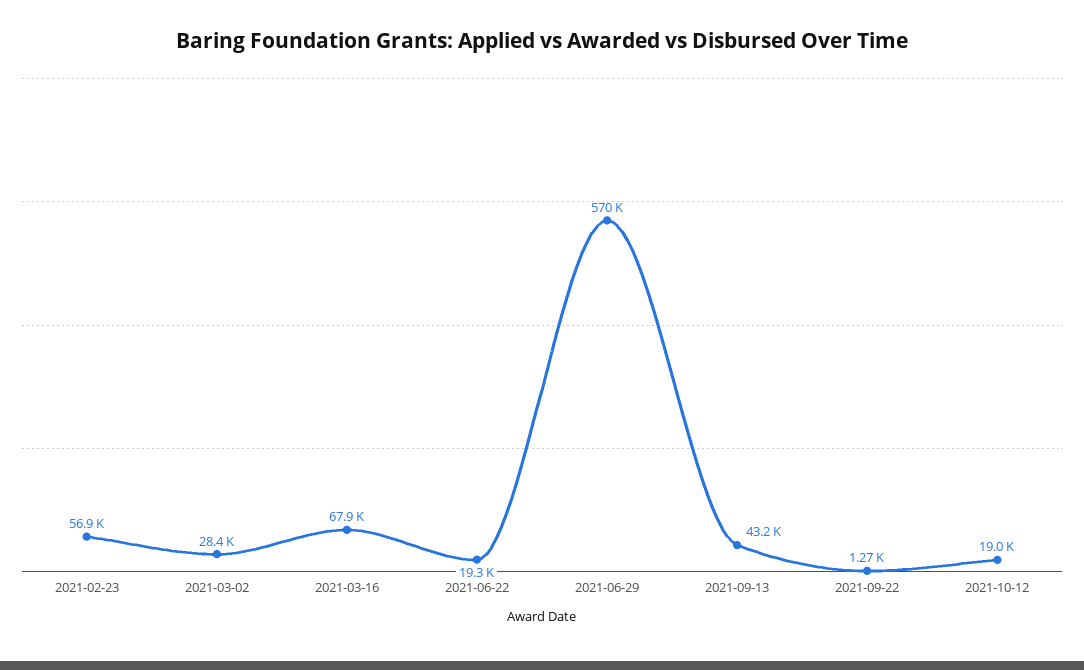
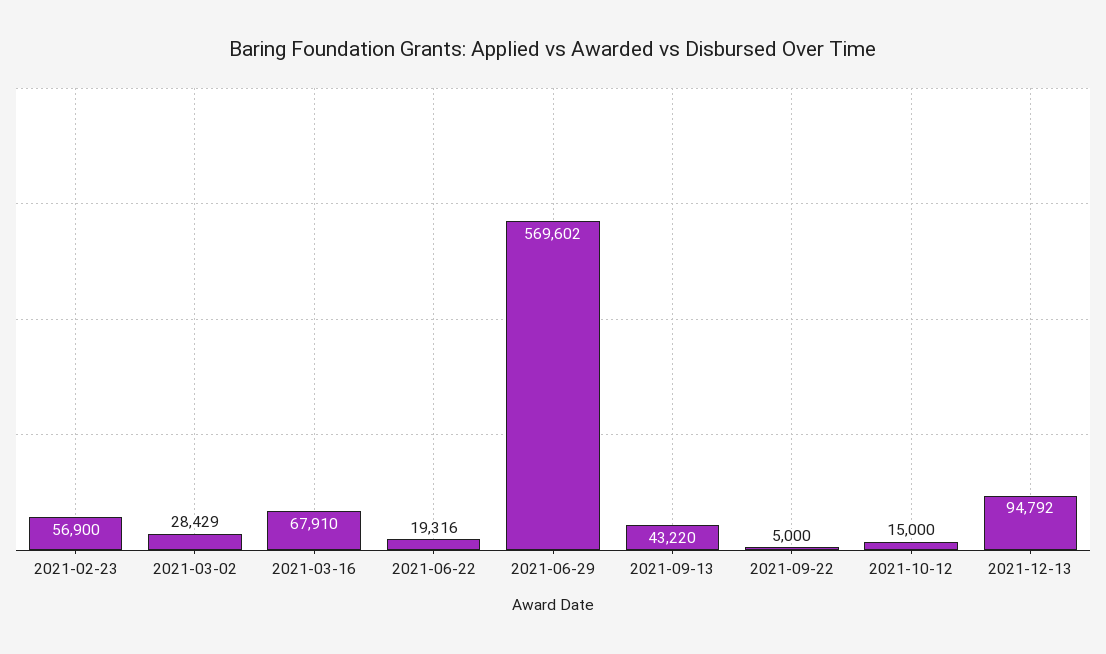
2021-09-22: 1270 -> 5000
2021-10-12: 19000 -> 15000
2021-12-13: none -> 94792

